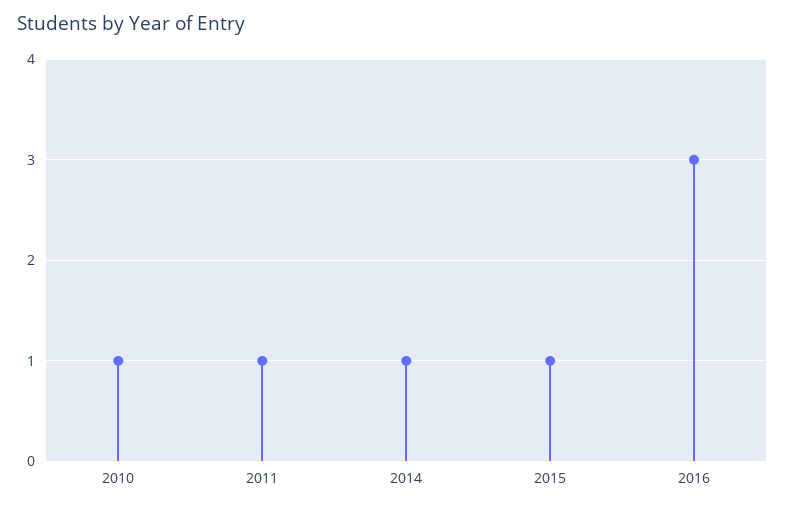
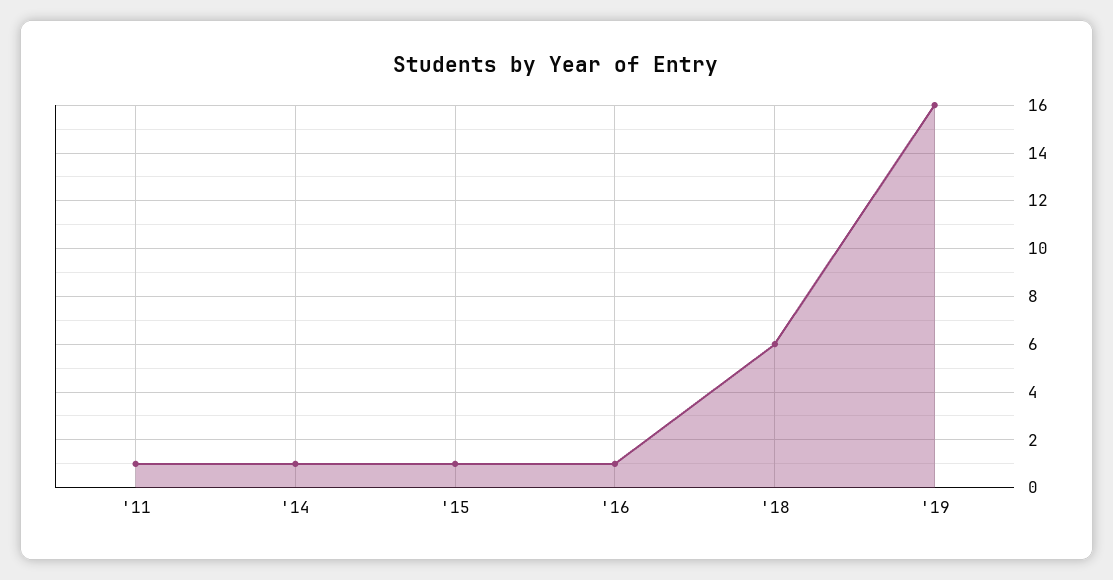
2010: 1 -> none
2016: 3 -> 1
'18: none -> 6
'19: none -> 16

